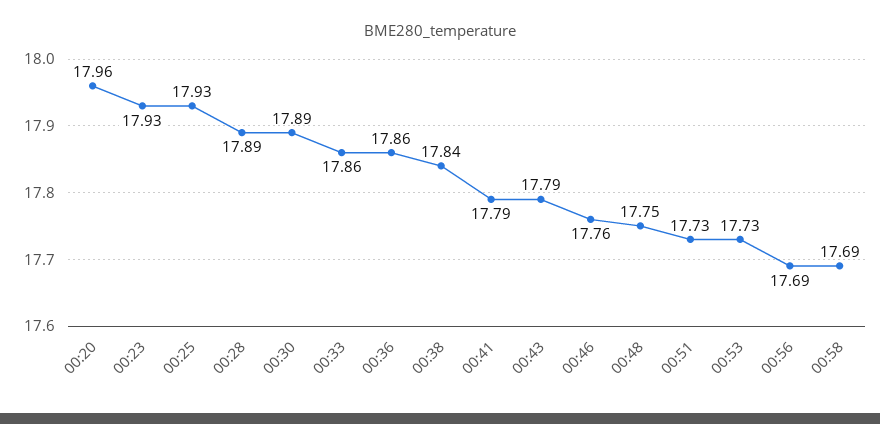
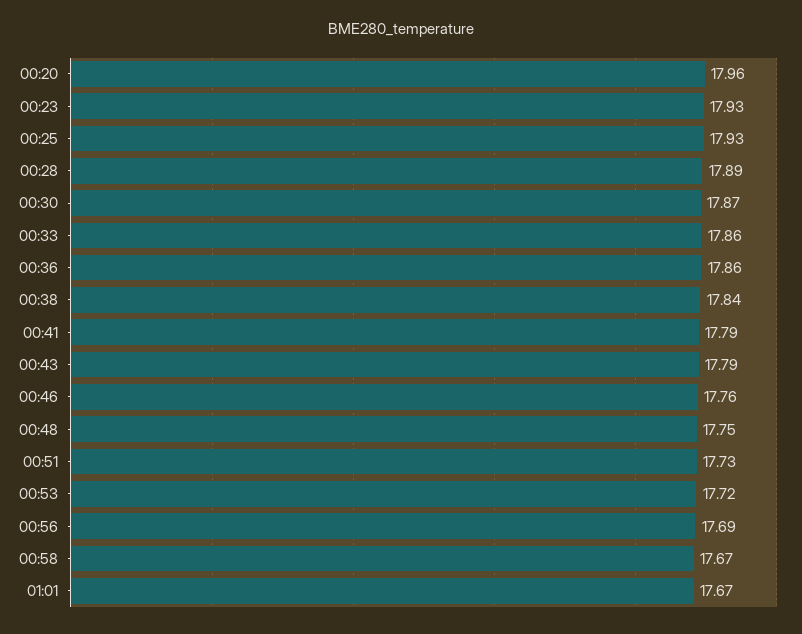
00:30: 17.89 -> 17.87
00:53: 17.73 -> 17.72
00:58: 17.69 -> 17.67
01:01: none -> 17.67

